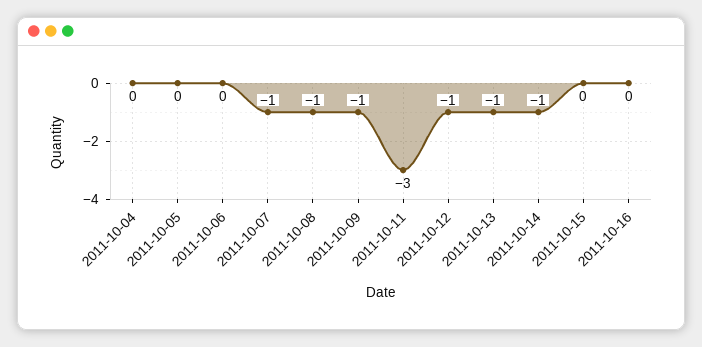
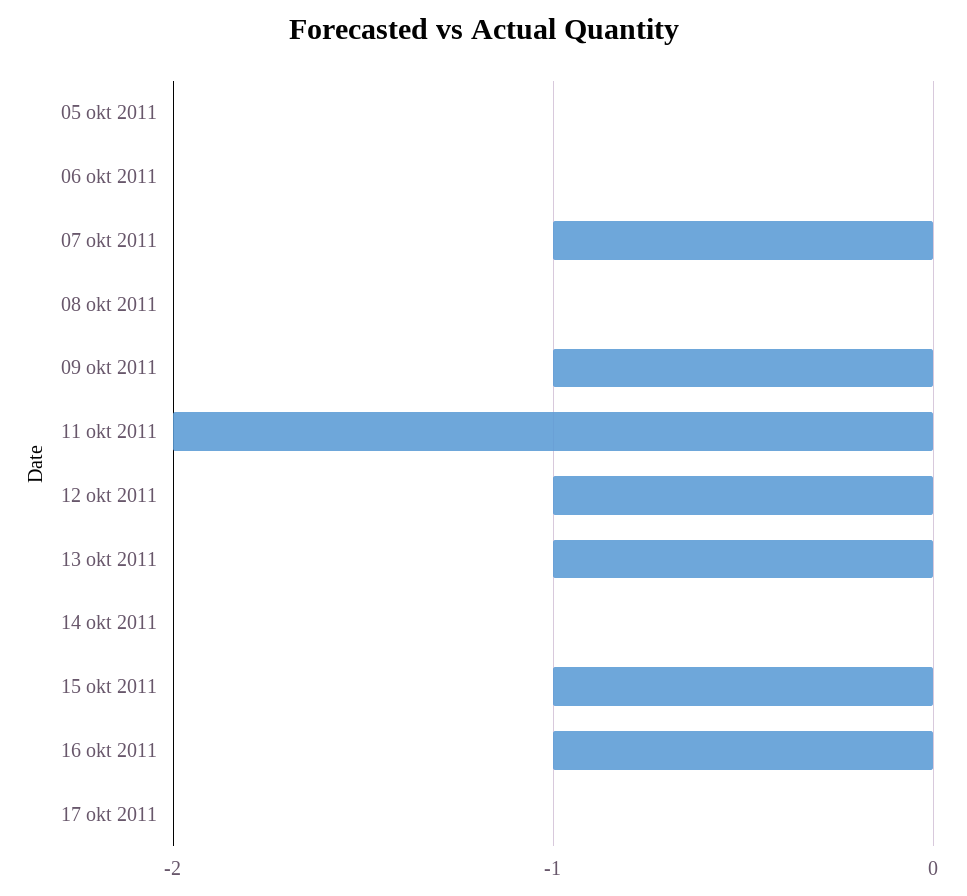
2011-10-04: 0 -> none
2011-10-08: -1 -> 0
2011-10-11: -3 -> -2
2011-10-14: -1 -> 0
2011-10-15: 0 -> -1
2011-10-16: 0 -> -1
17 okt 2011: none -> 0

